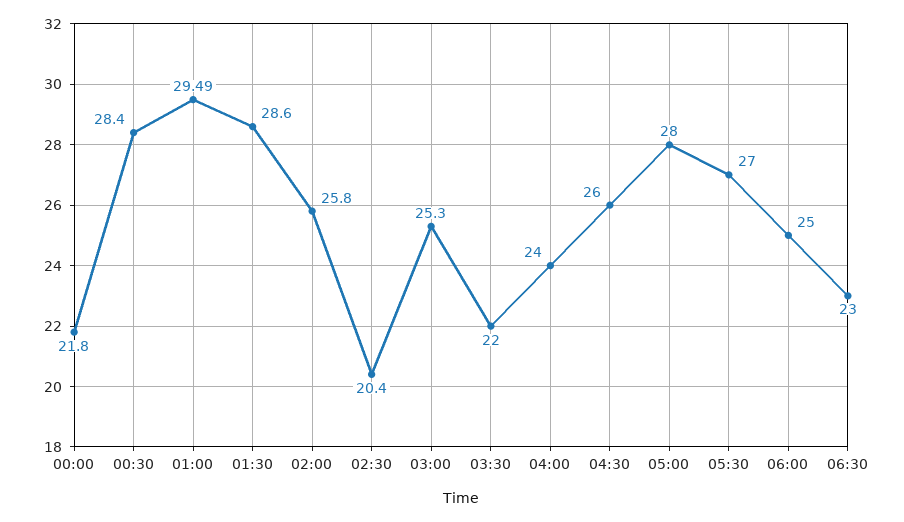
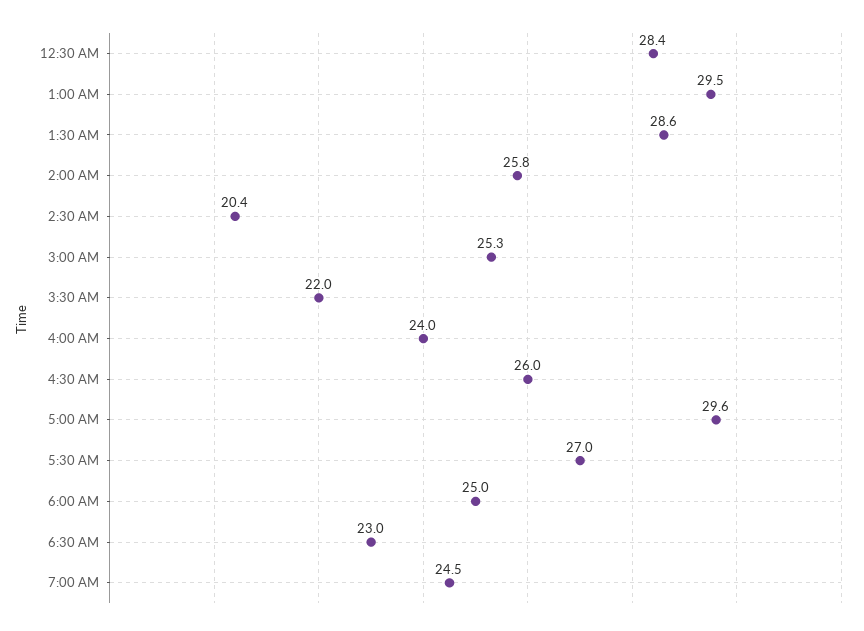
00:00: 21.8 -> none
05:00: 28 -> 29.6
7:00 AM: none -> 24.5

